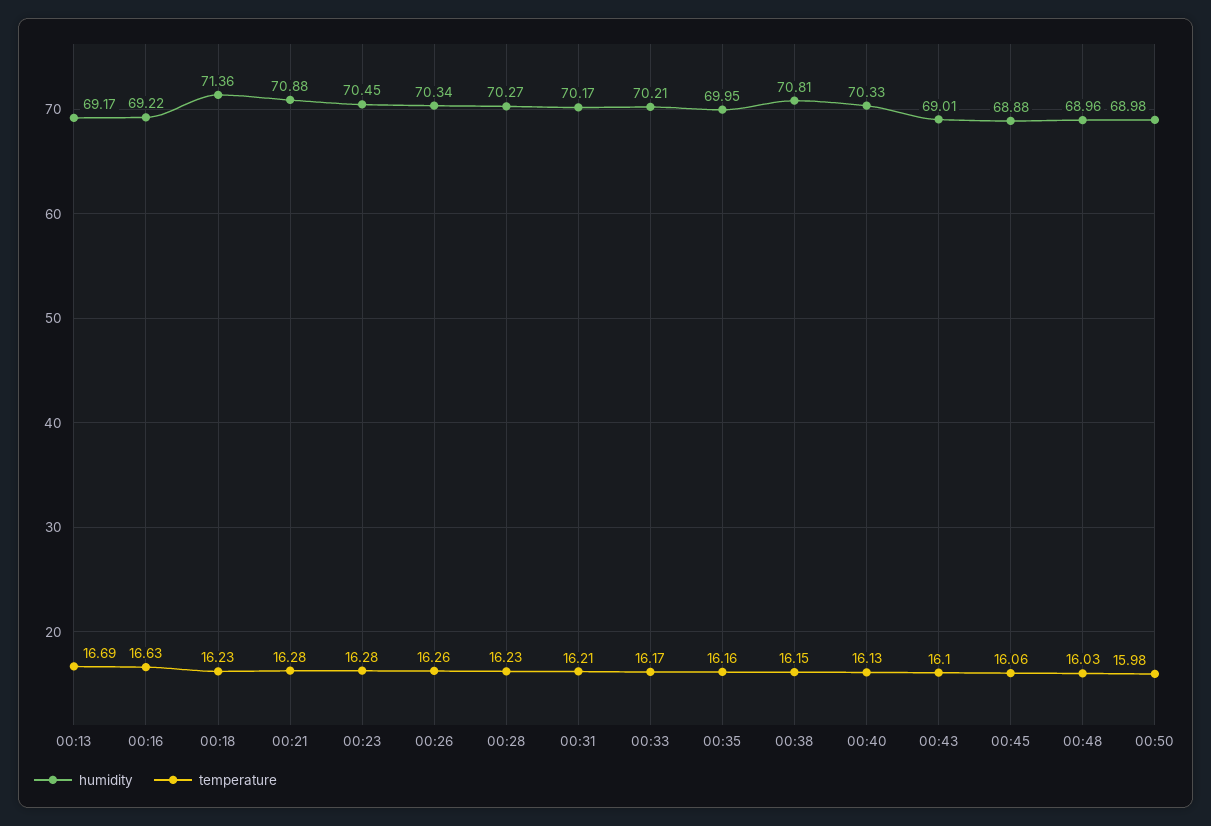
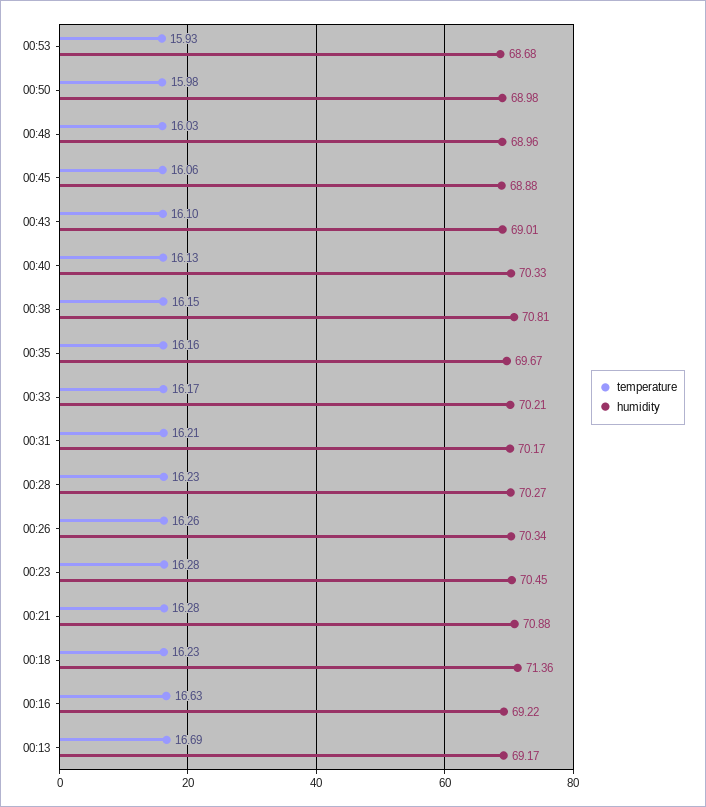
humidity, 00:35: 69.95 -> 69.67
temperature, 00:53: none -> 15.93
humidity, 00:53: none -> 68.68

